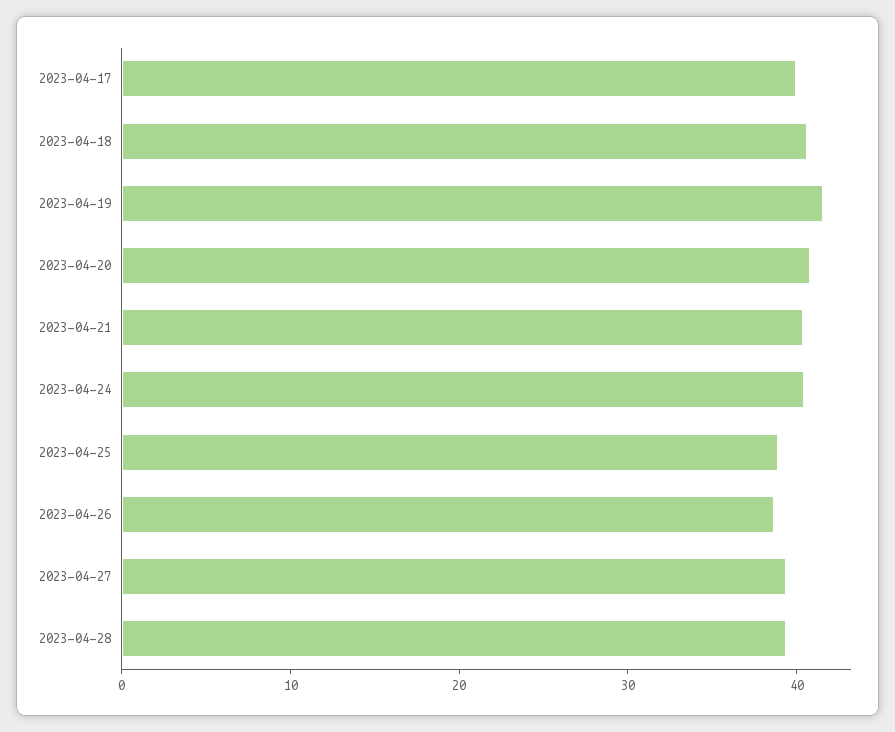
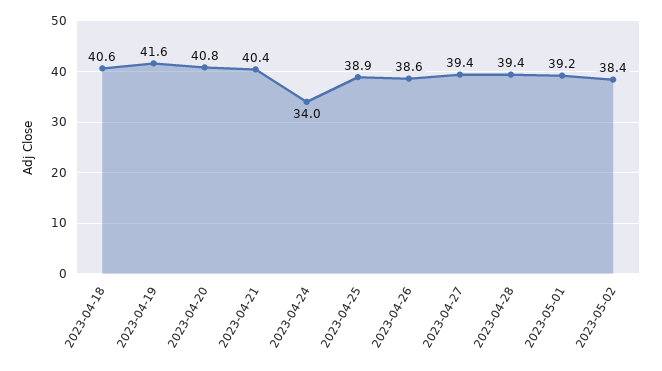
2023-04-17: 40 -> none
2023-04-24: 40 -> 34
2023-05-01: none -> 39.2
2023-05-02: none -> 38.4

